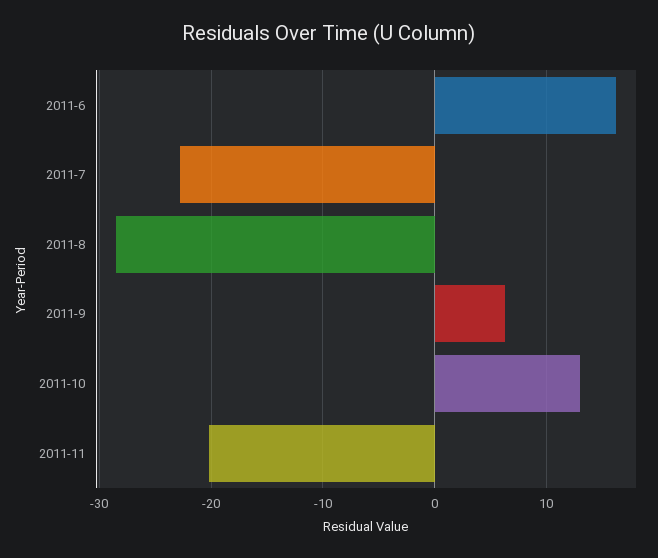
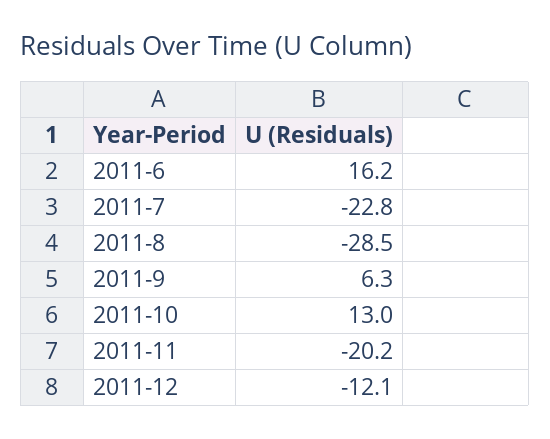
2011-12: none -> -12.1

